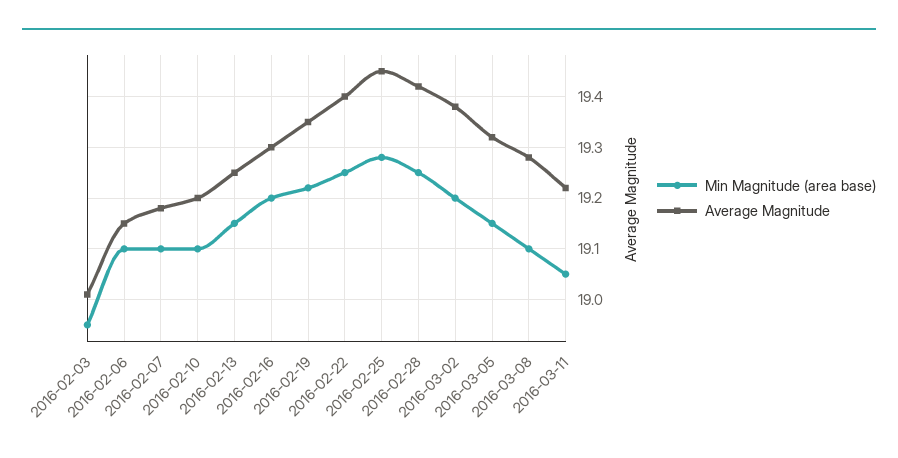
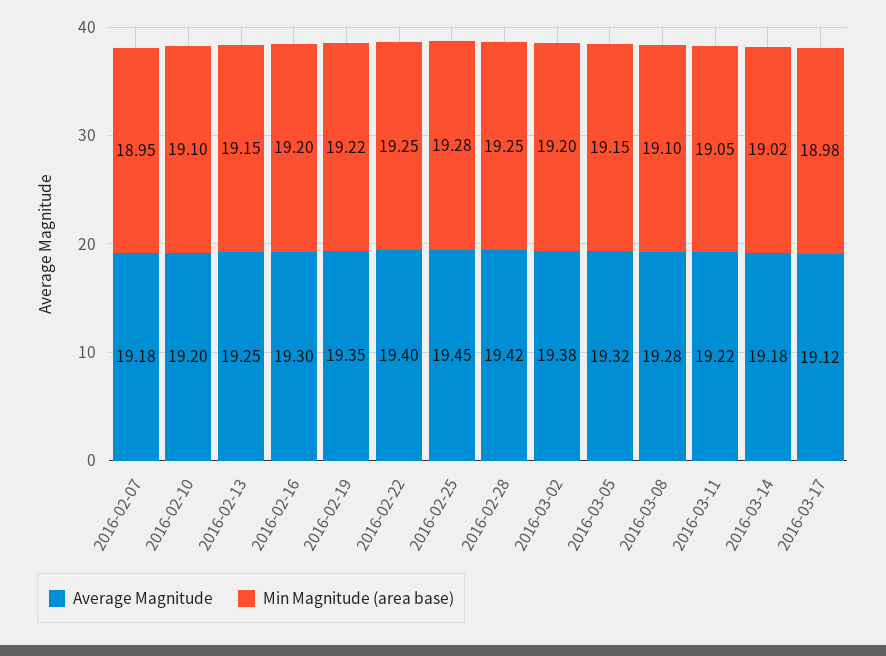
Min Magnitude (area base), 2016-02-03: 18.95 -> none
Average Magnitude, 2016-02-03: 19 -> none
Min Magnitude (area base), 2016-02-06: 19.1 -> none
Average Magnitude, 2016-02-06: 19.15 -> none
Min Magnitude (area base), 2016-02-07: 19.1 -> 18.95
Average Magnitude, 2016-03-14: none -> 19.18
Min Magnitude (area base), 2016-03-14: none -> 19.02
Average Magnitude, 2016-03-17: none -> 19.12
Min Magnitude (area base), 2016-03-17: none -> 18.98

